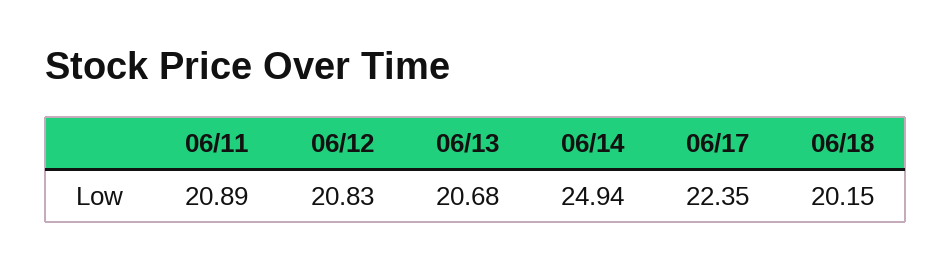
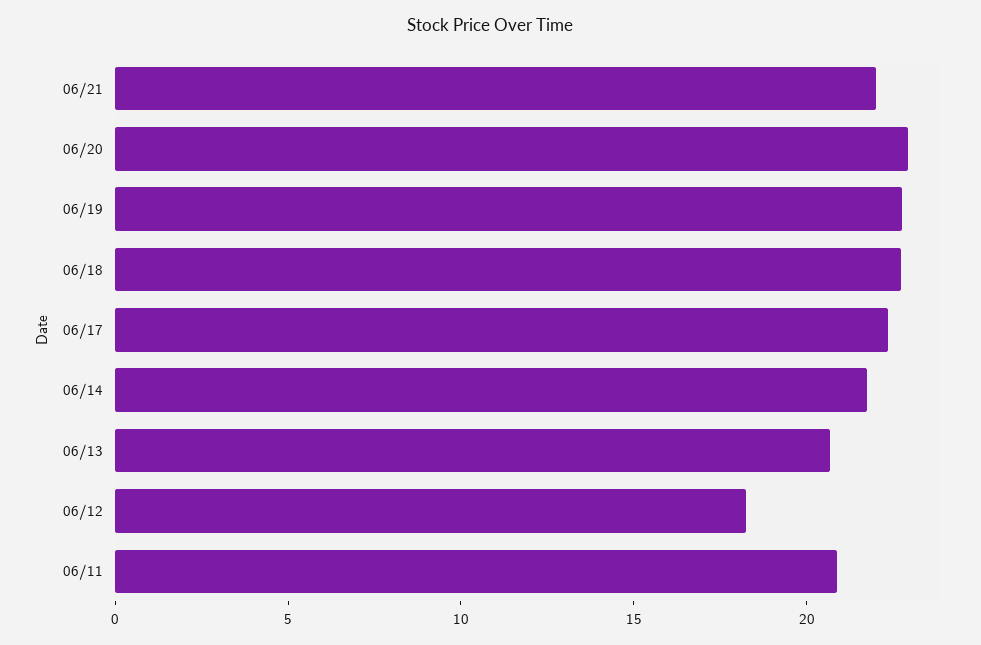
06/12: 20.83 -> 18
06/14: 24.94 -> 22
06/18: 20.15 -> 23
06/21: none -> 22
06/20: none -> 23
06/19: none -> 23

